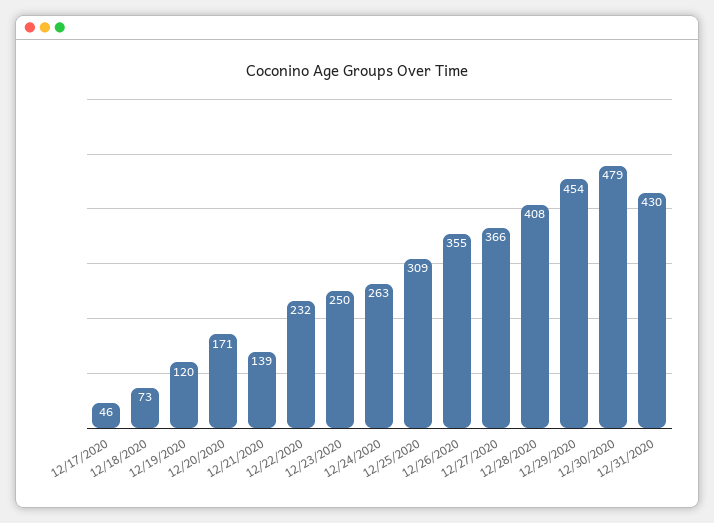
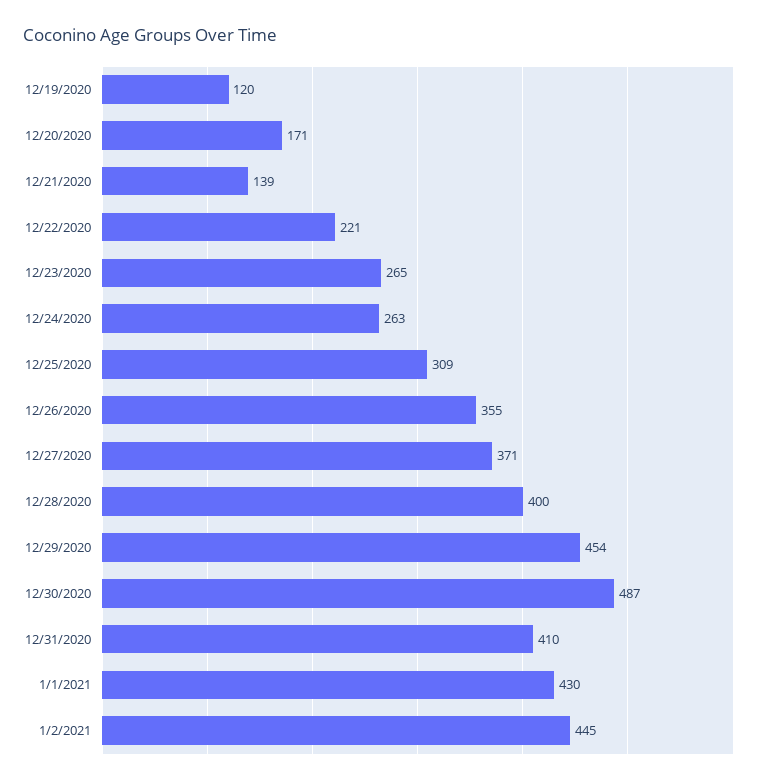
12/17/2020: 46 -> none
12/18/2020: 73 -> none
12/22/2020: 232 -> 221
12/23/2020: 250 -> 265
12/27/2020: 366 -> 371
12/28/2020: 408 -> 400
12/30/2020: 479 -> 487
12/31/2020: 430 -> 410
1/1/2021: none -> 430
1/2/2021: none -> 445

